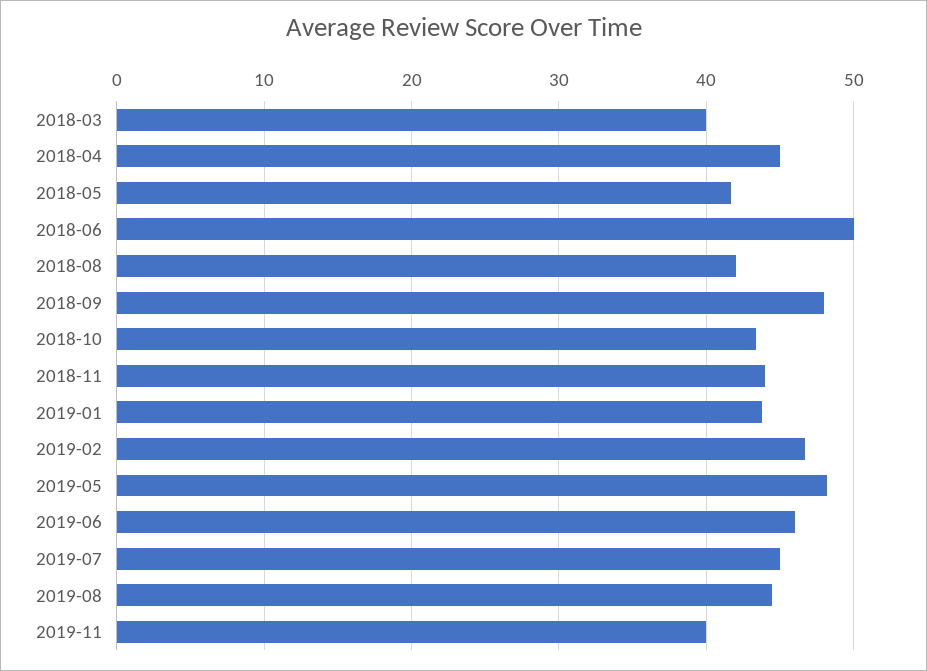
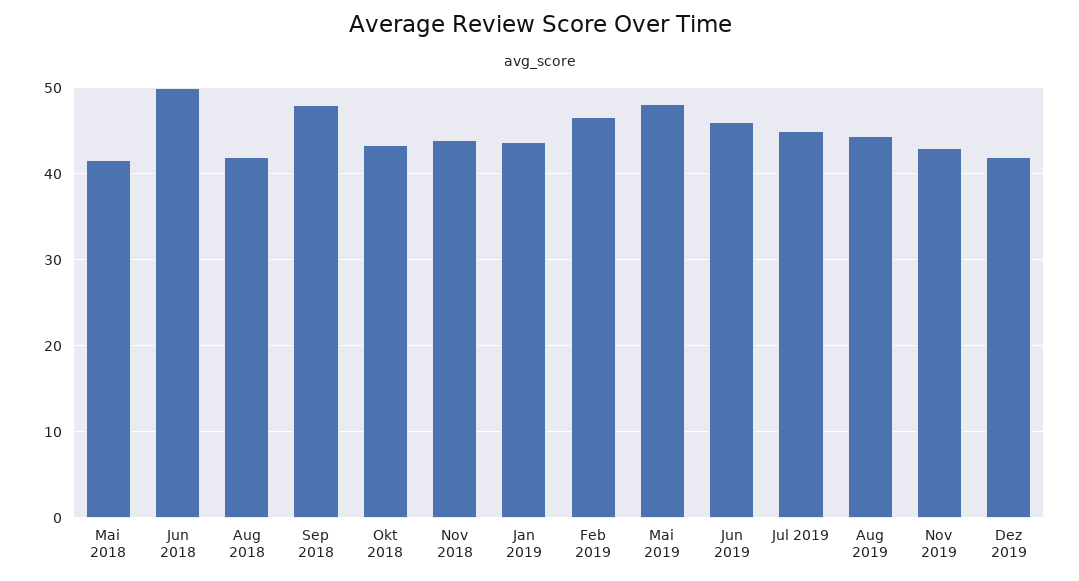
2018-03: 40 -> none
2018-04: 45 -> none
2019-11: 40 -> 43
Dez 2019: none -> 42

